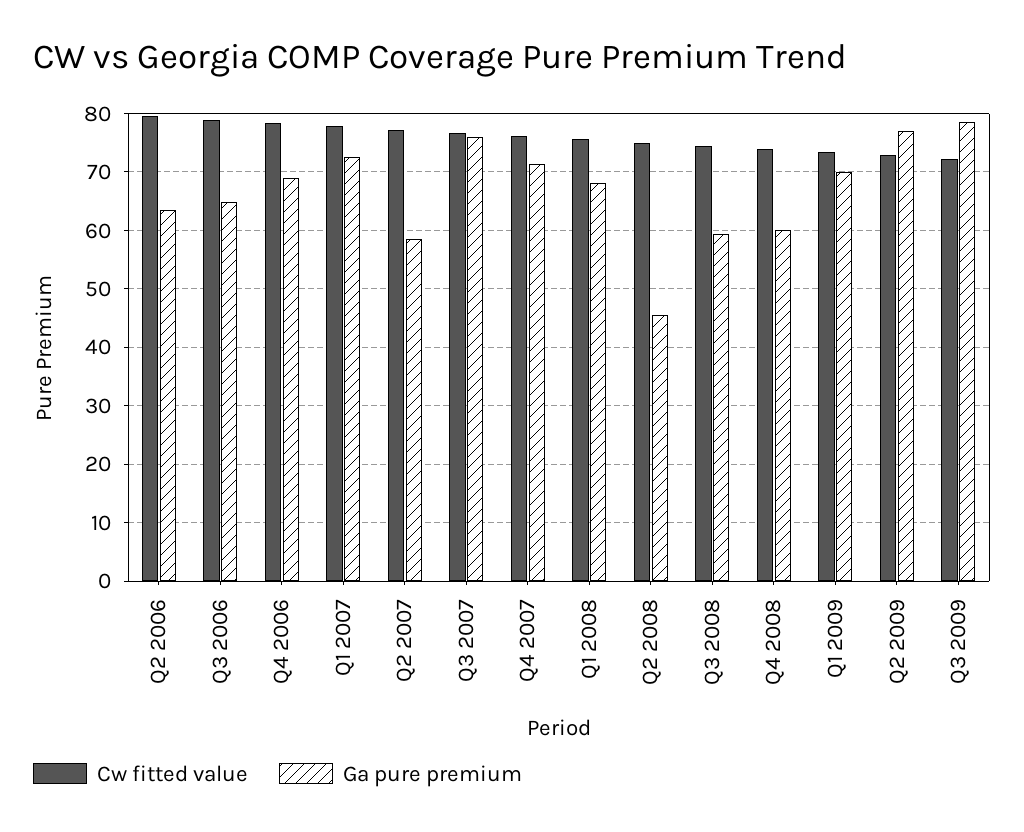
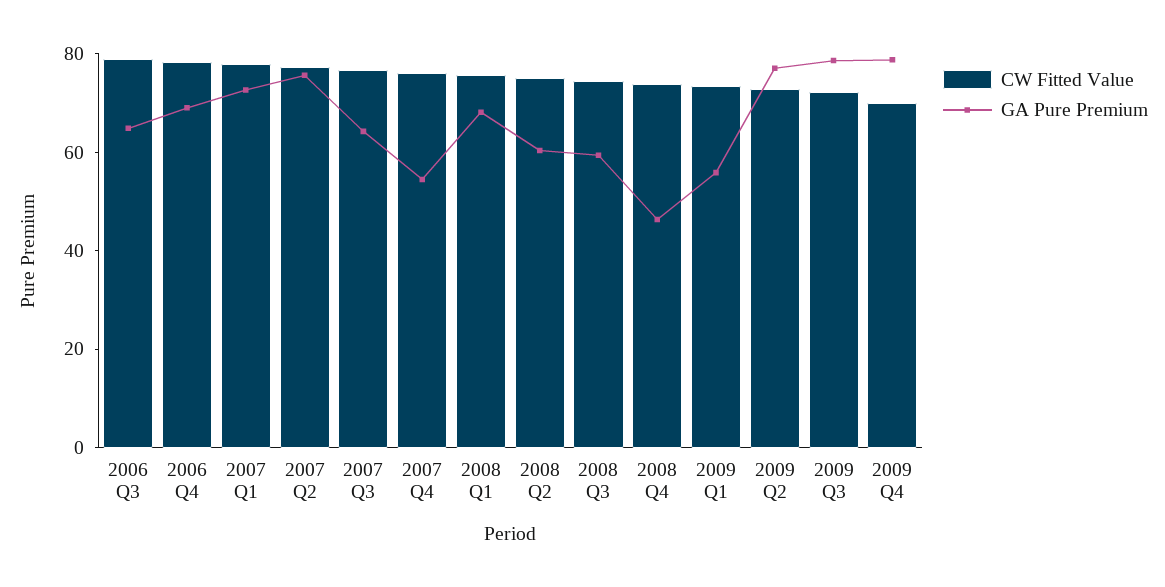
Cw fitted value, Q2 2006: 80 -> none
Ga pure premium, Q2 2006: 64 -> none
Ga pure premium, Q2 2007: 58 -> 75
Ga pure premium, Q3 2007: 76 -> 65
Ga pure premium, Q4 2007: 72 -> 55
Ga pure premium, Q2 2008: 46 -> 60
Ga pure premium, Q4 2008: 60 -> 45
Ga pure premium, Q1 2009: 70 -> 55
Cw fitted value, 2009 Q4: none -> 70
Ga pure premium, 2009 Q4: none -> 80

